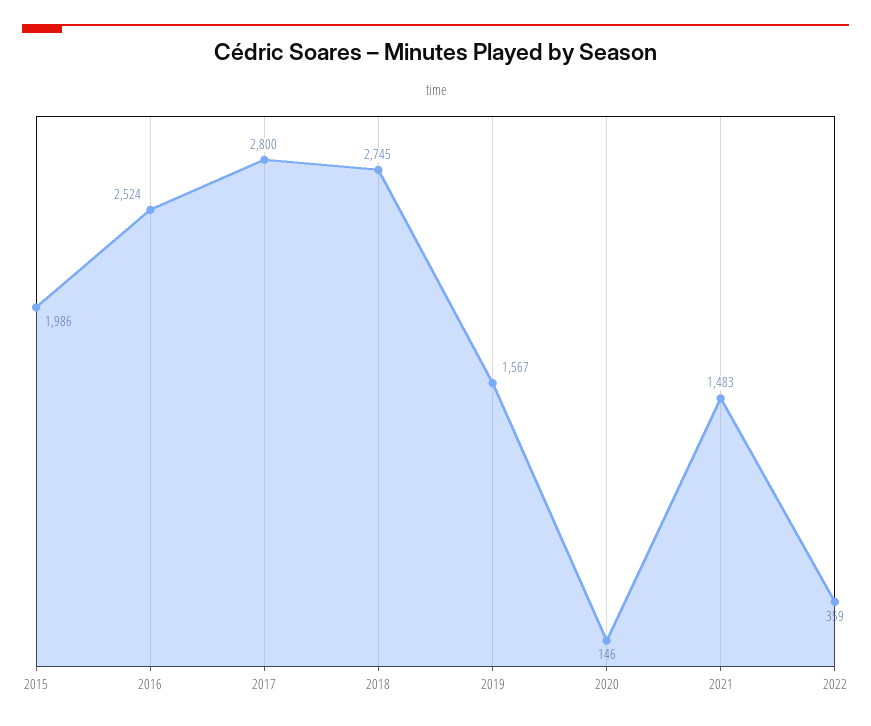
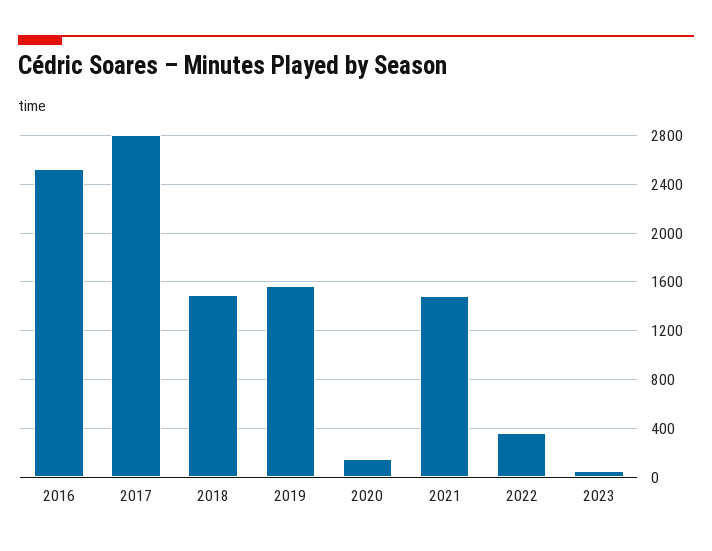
2015: 1986 -> none
2018: 2745 -> 1500
2023: none -> 50

